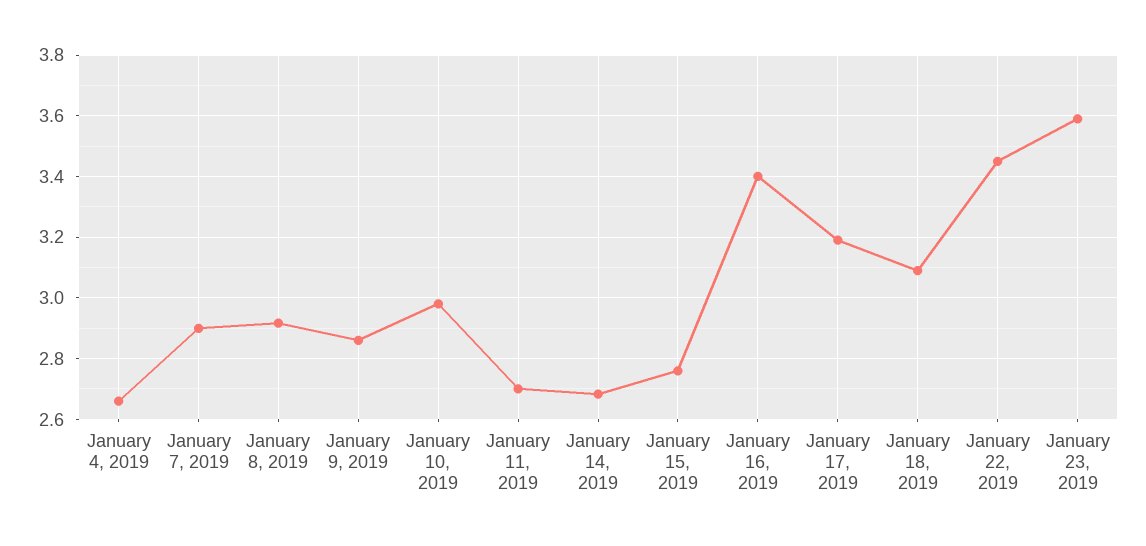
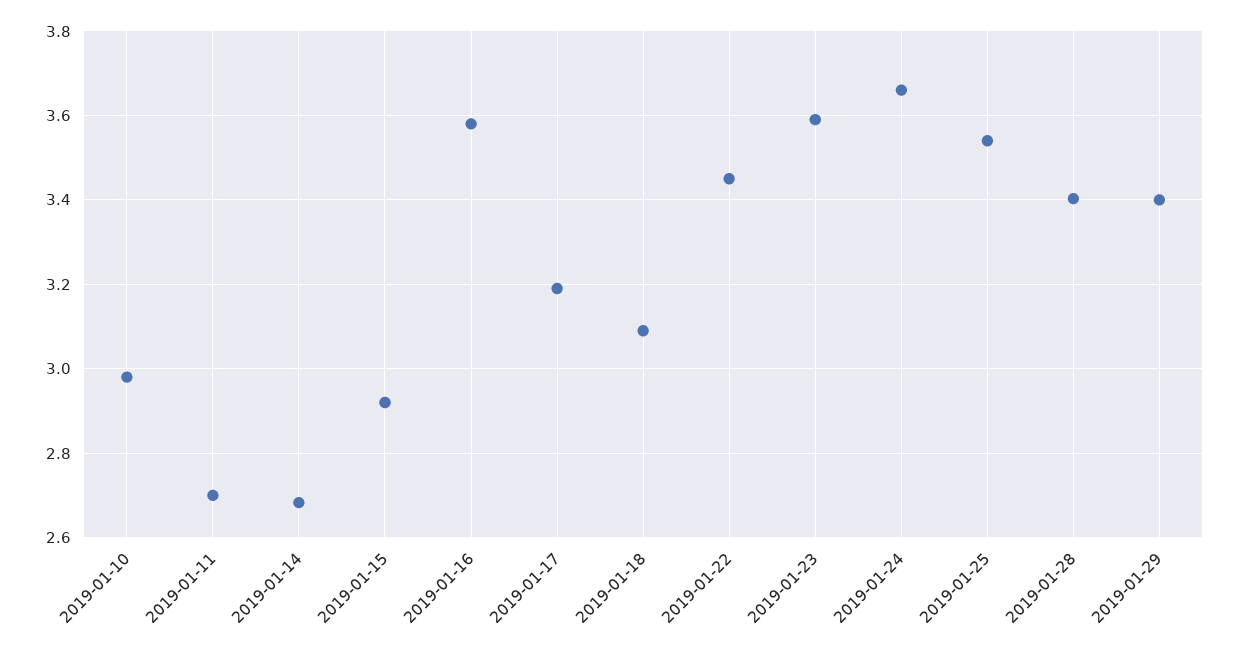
January 4, 2019: 2.66 -> none
January 7, 2019: 2.9 -> none
January 8, 2019: 2.92 -> none
January 9, 2019: 2.86 -> none
January 15, 2019: 2.76 -> 2.92
January 16, 2019: 3.4 -> 3.58
2019-01-24: none -> 3.66
2019-01-25: none -> 3.54
2019-01-28: none -> 3.4
2019-01-29: none -> 3.4

